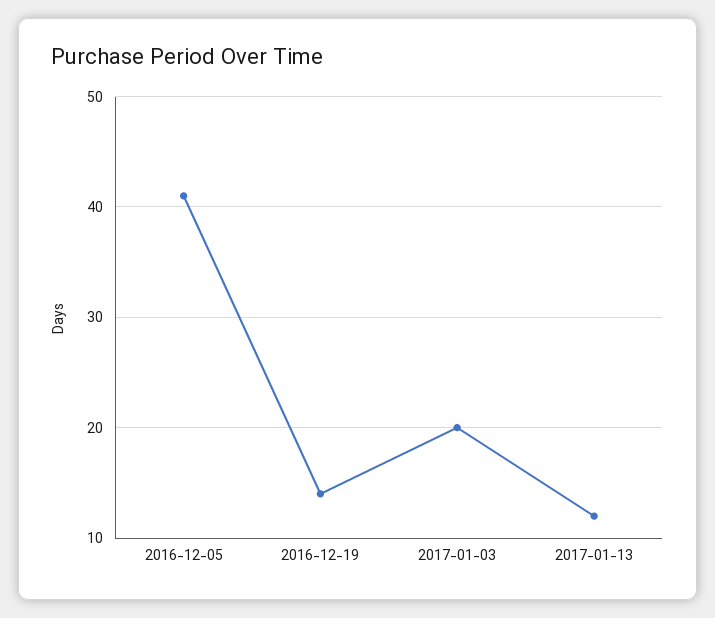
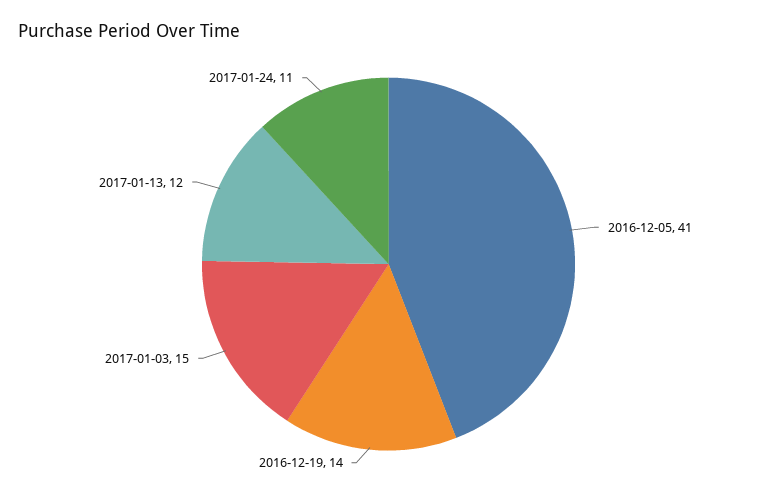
2017-01-03: 20 -> 15
2017-01-24: none -> 11

